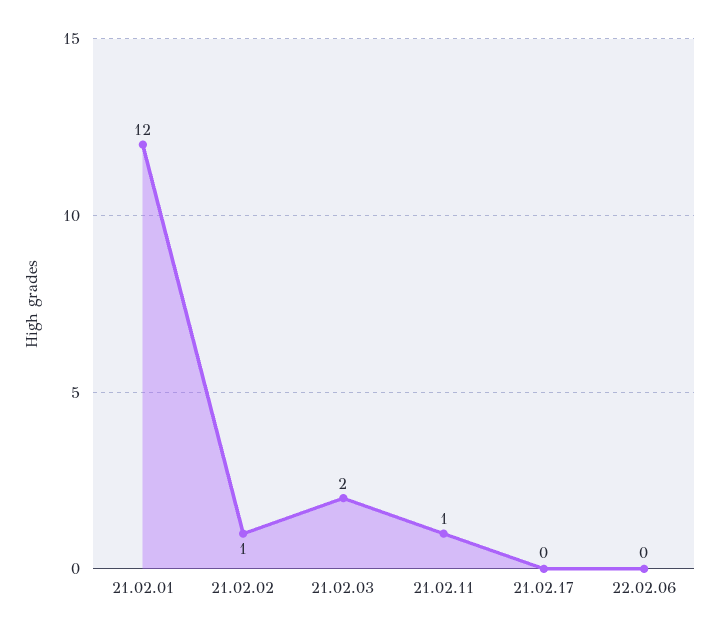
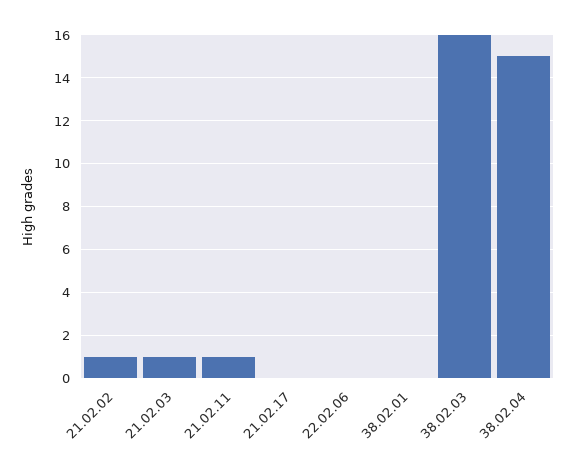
21.02.01: 12 -> none
21.02.03: 2 -> 1
38.02.01: none -> 0
38.02.03: none -> 16
38.02.04: none -> 15

